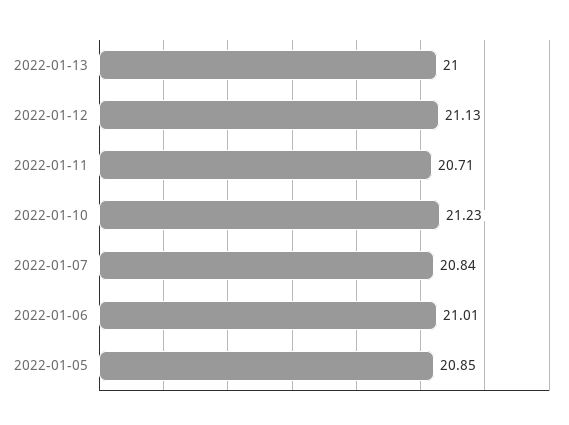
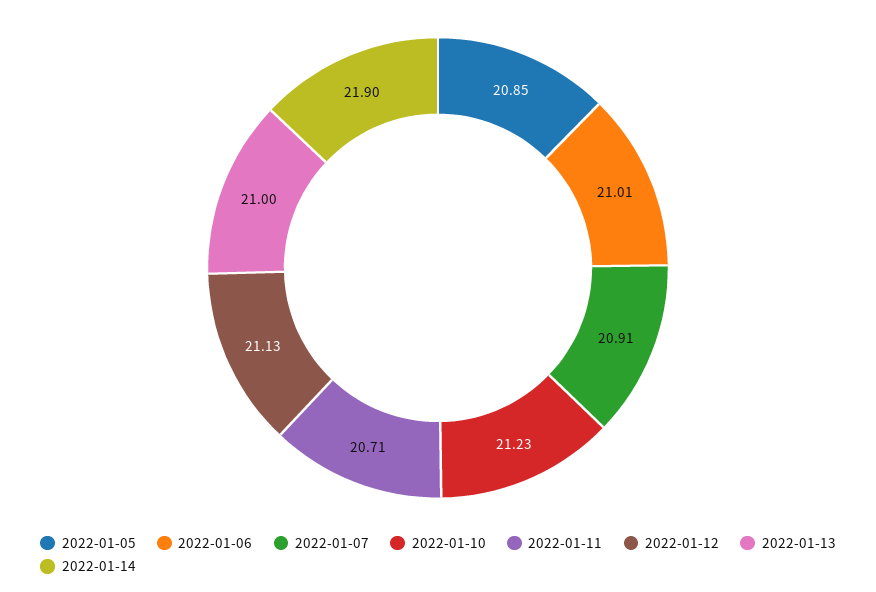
2022-01-07: 20.84 -> 20.91
2022-01-14: none -> 21.9

